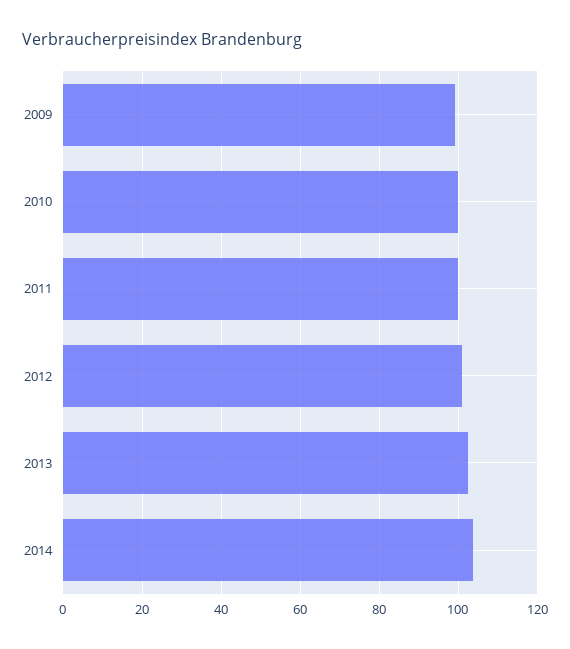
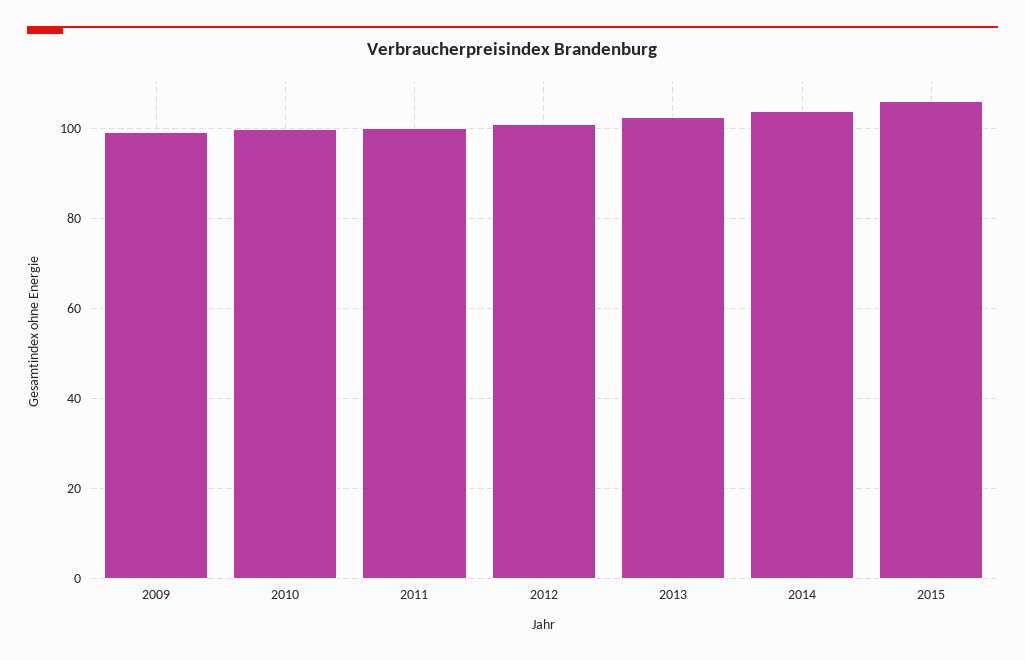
2015: none -> 106

